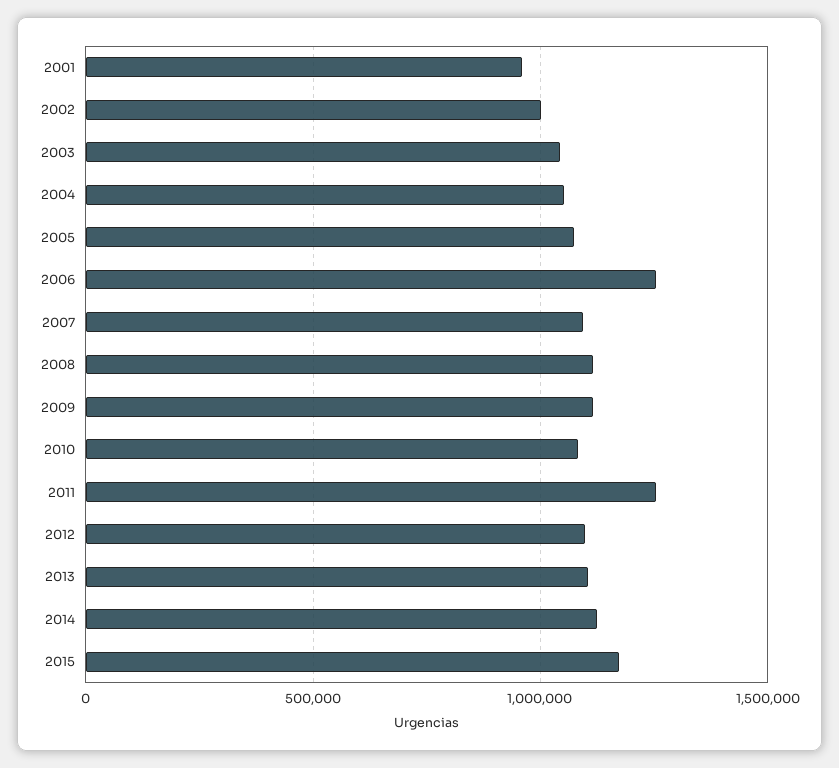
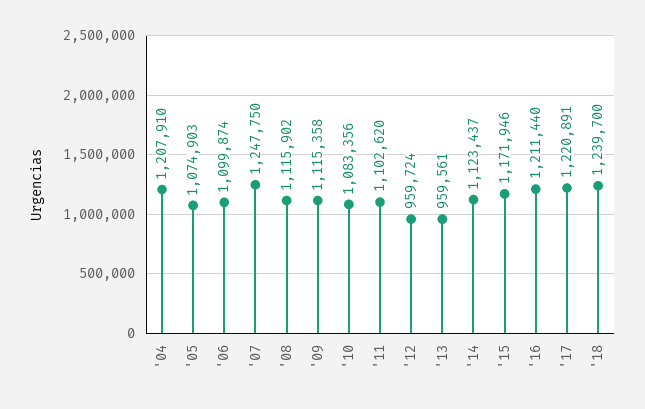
2001: 950000 -> none
2002: 1000000 -> none
2003: 1050000 -> none
2004: 1050000 -> 1207910
2006: 1250000 -> 1099874
2007: 1100000 -> 1247750
2011: 1250000 -> 1102620
2012: 1100000 -> 959724
2013: 1100000 -> 959561
'16: none -> 1211440
'17: none -> 1220891
'18: none -> 1239700

